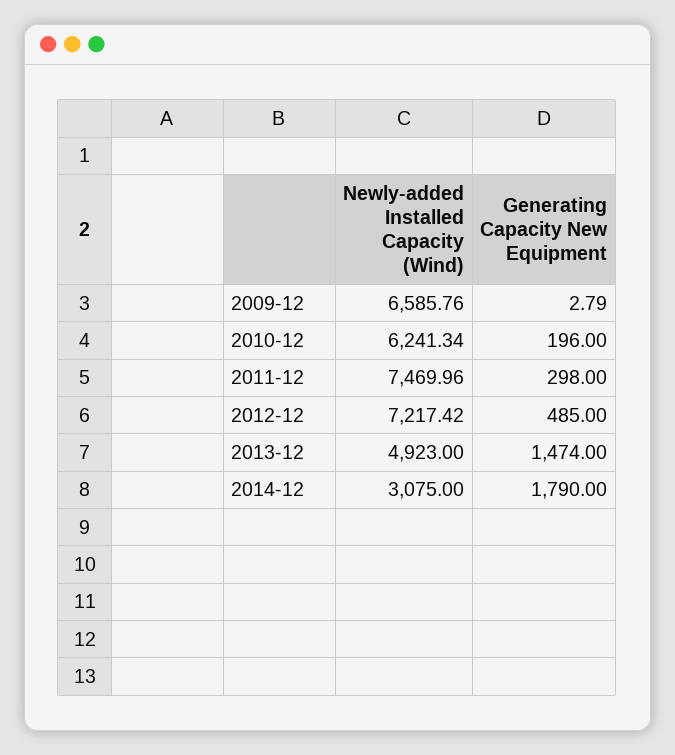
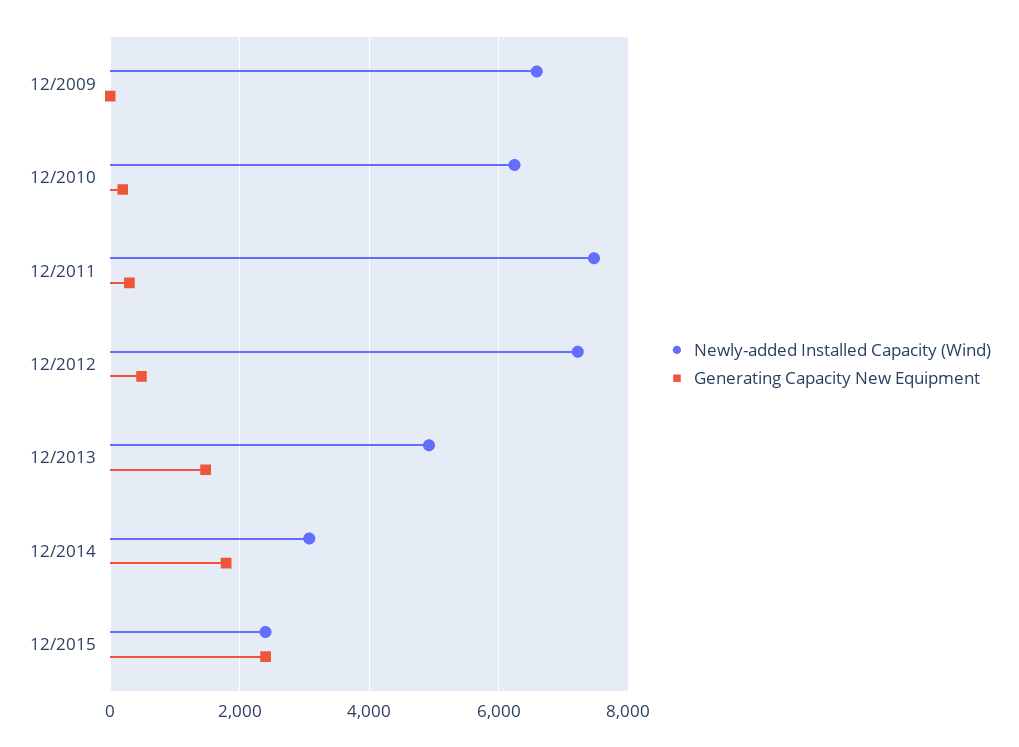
Newly-added Installed Capacity (Wind), 12/2015: none -> 2400
Generating Capacity New Equipment, 12/2015: none -> 2400

